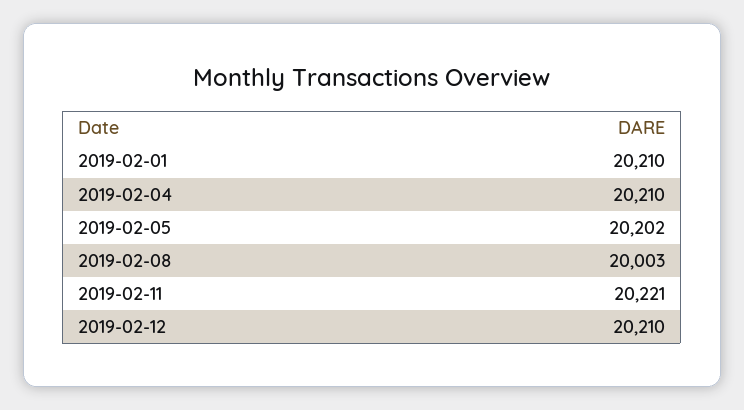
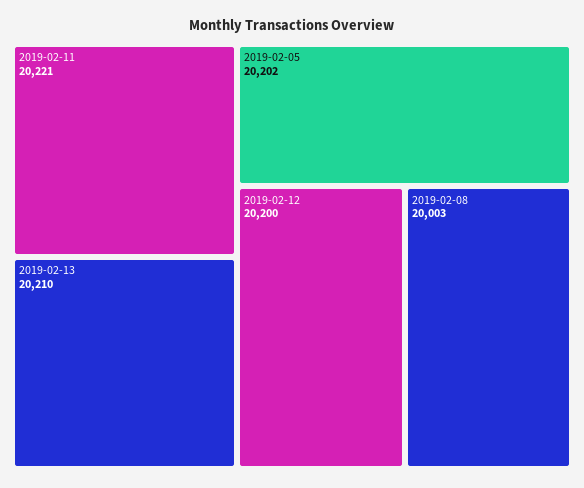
2019-02-01: 20210 -> none
2019-02-04: 20210 -> none
2019-02-12: 20210 -> 20200
2019-02-13: none -> 20210

